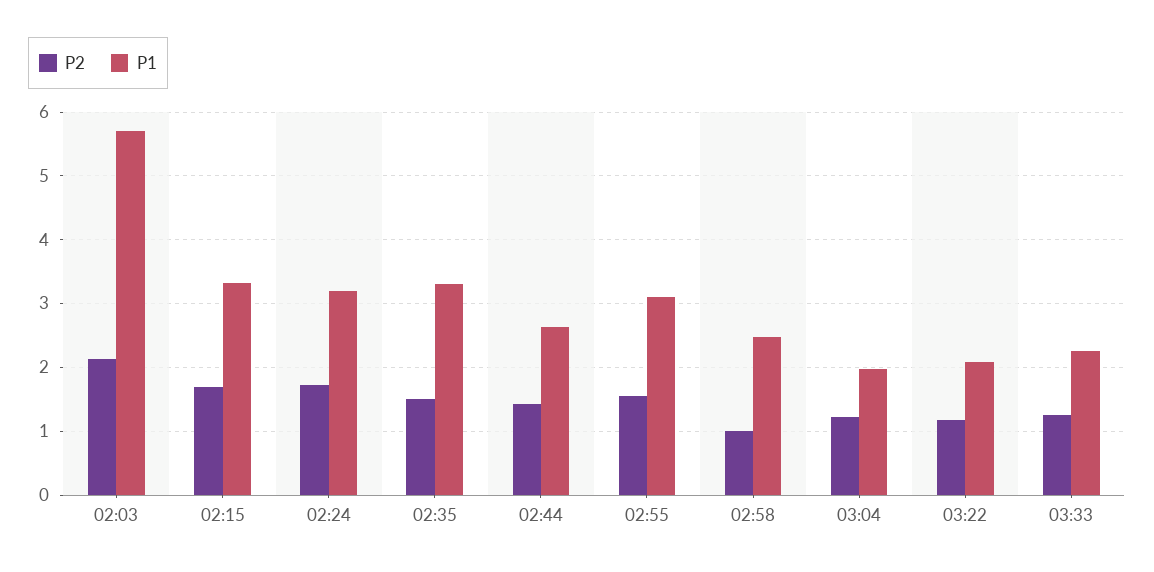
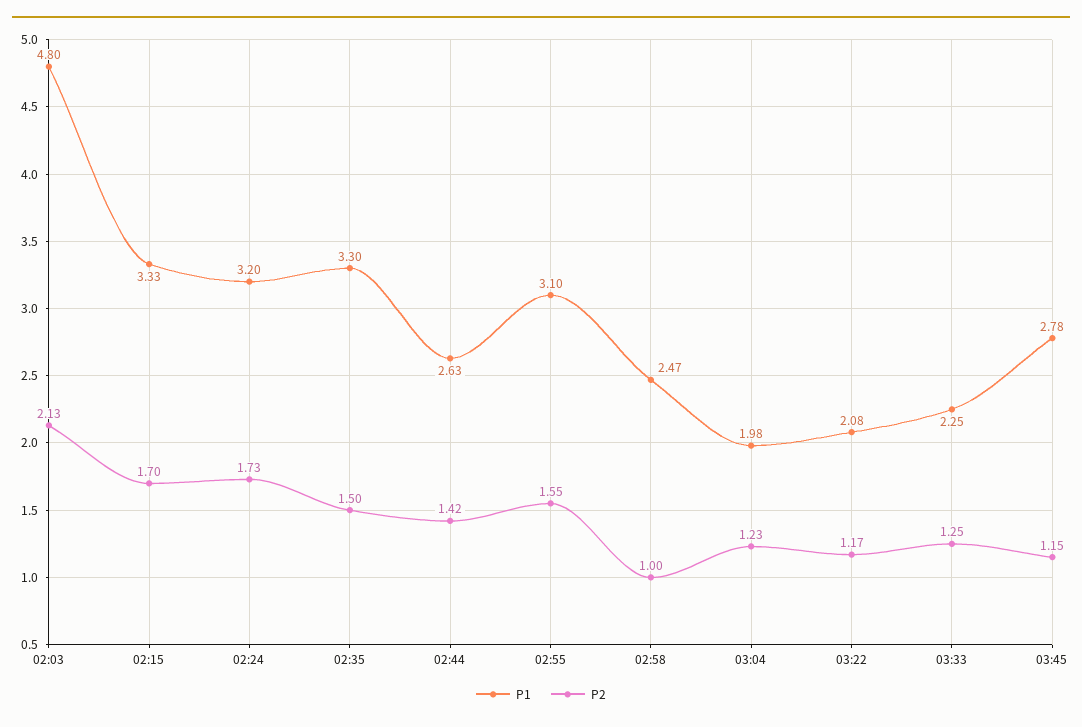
P1, 02:03: 5.7 -> 4.8
P1, 03:45: none -> 2.78
P2, 03:45: none -> 1.15

